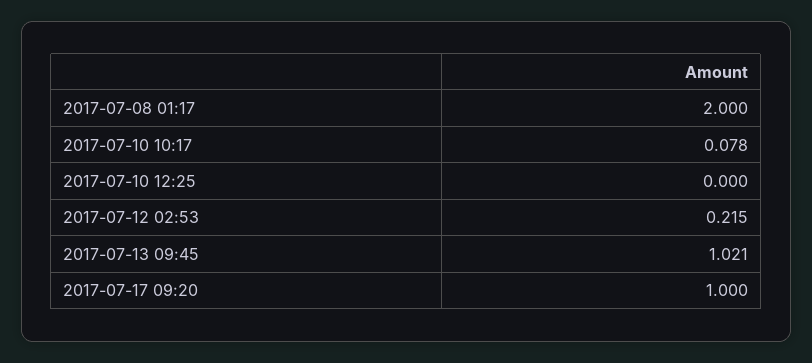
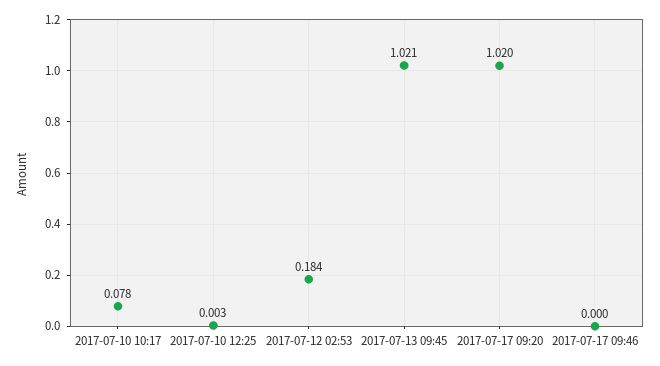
2017-07-08 01:17: 2 -> none
2017-07-10 12:25: 0 -> 0.003
2017-07-12 02:53: 0.215 -> 0.184
2017-07-17 09:20: 1 -> 1.02
2017-07-17 09:46: none -> 0

